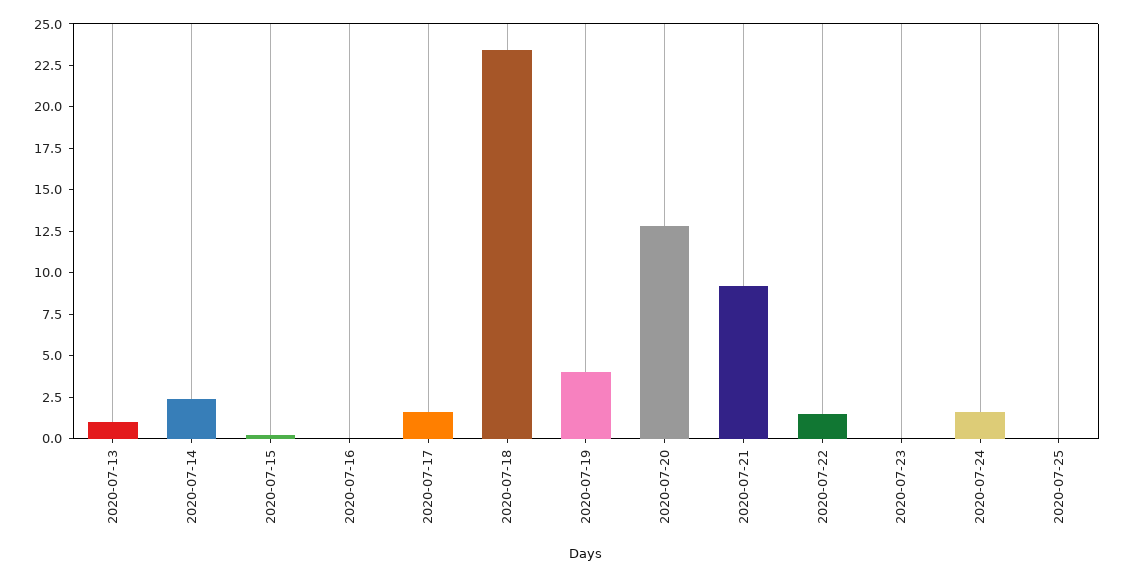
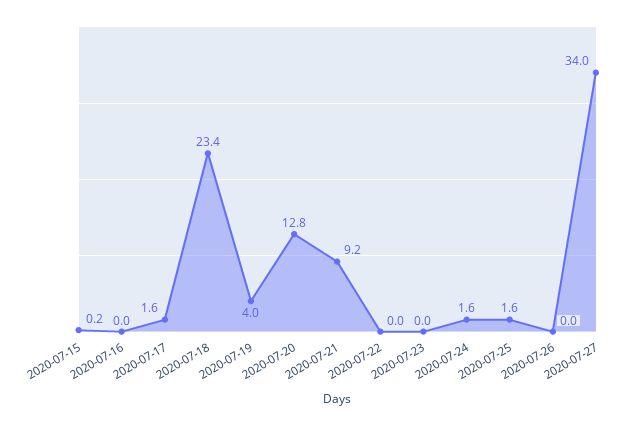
2020-07-13: 1 -> none
2020-07-14: 2.5 -> none
2020-07-22: 1.5 -> 0
2020-07-25: 0 -> 1.6
2020-07-26: none -> 0
2020-07-27: none -> 34

